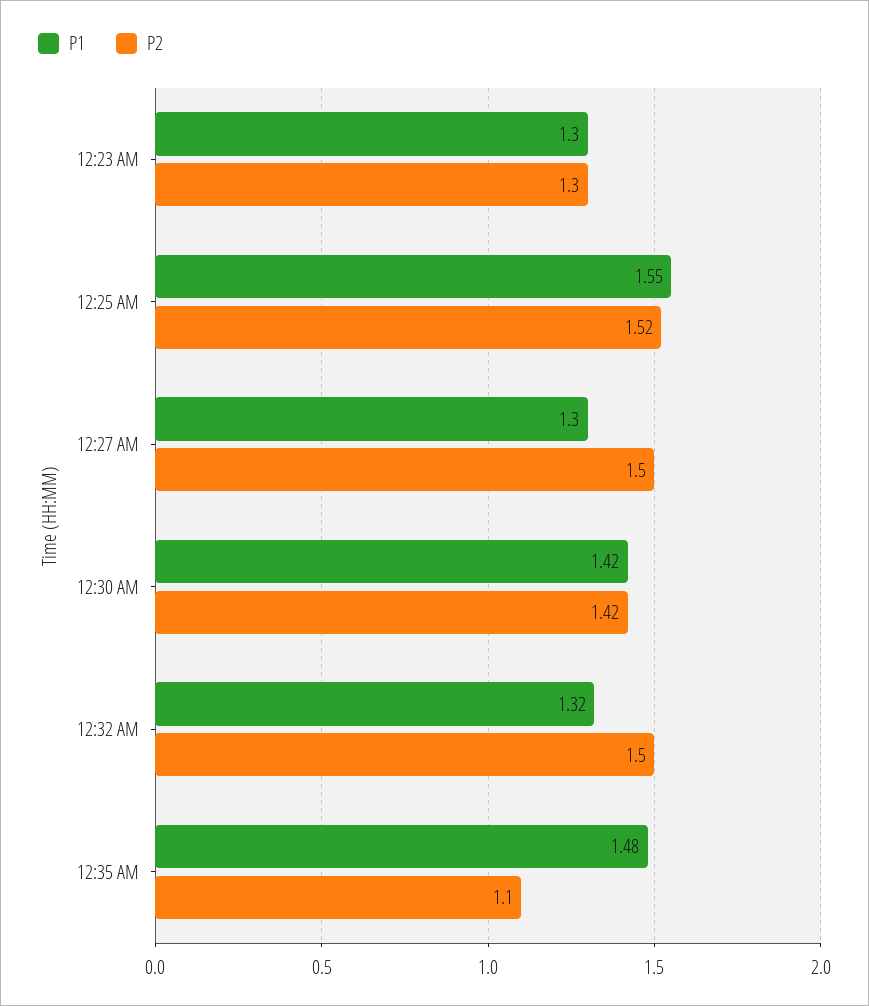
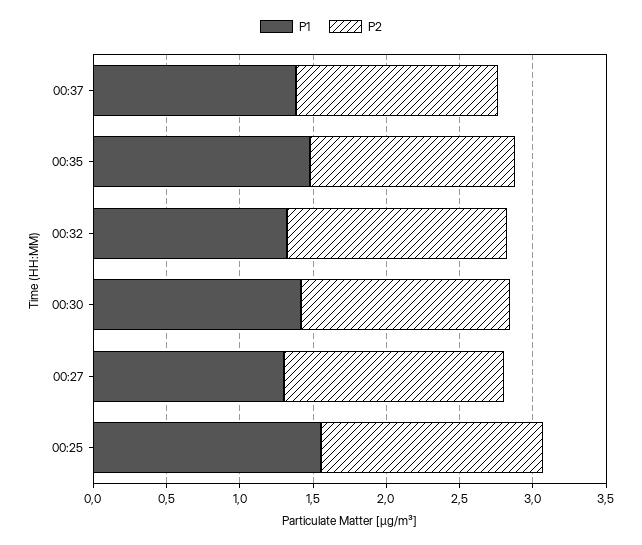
P1, 12:23 AM: 1.3 -> none
P2, 12:23 AM: 1.3 -> none
P2, 12:35 AM: 1.1 -> 1.4
P1, 00:37: none -> 1.4
P2, 00:37: none -> 1.4

